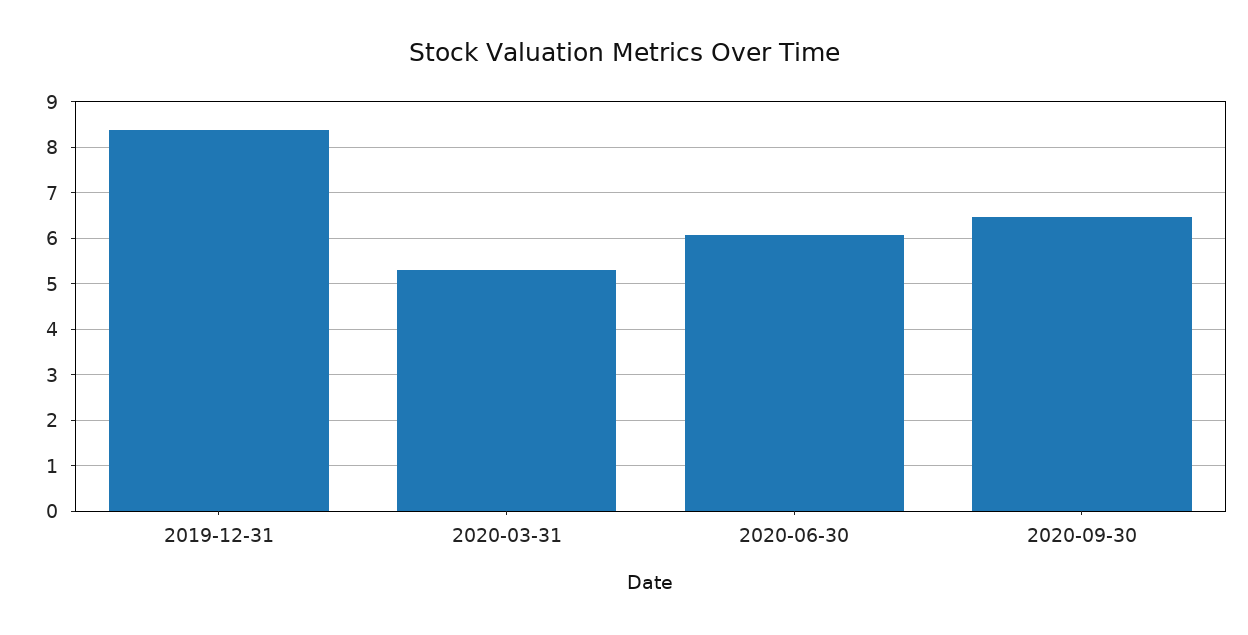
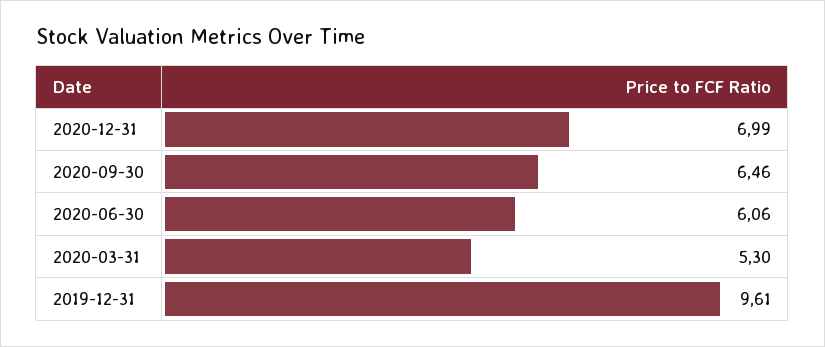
2019-12-31: 8.4 -> 9.61
2020-12-31: none -> 6.99

